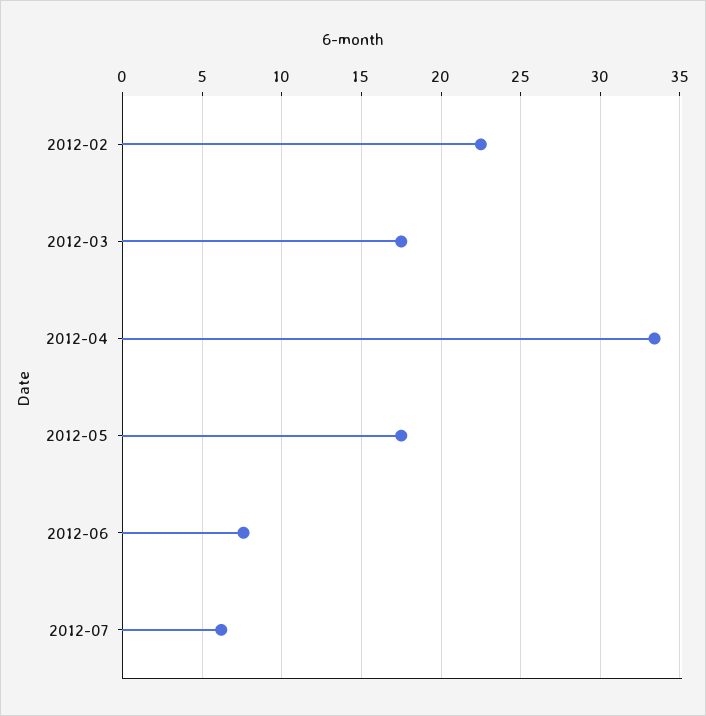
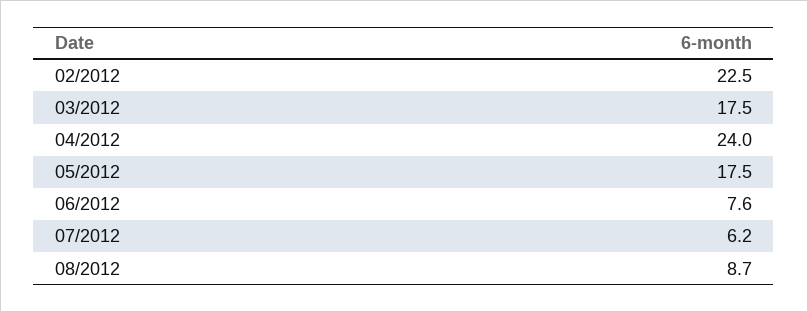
2012-04: 33.5 -> 24
08/2012: none -> 8.7

